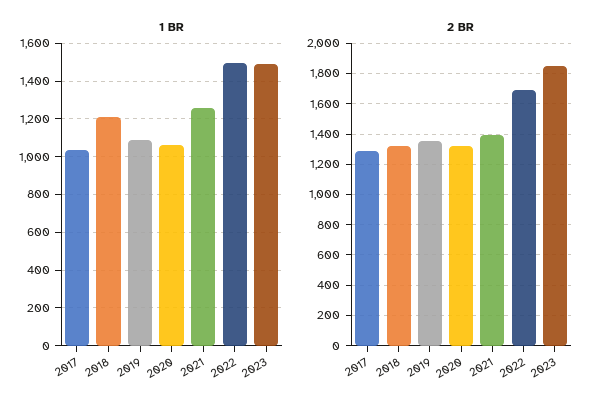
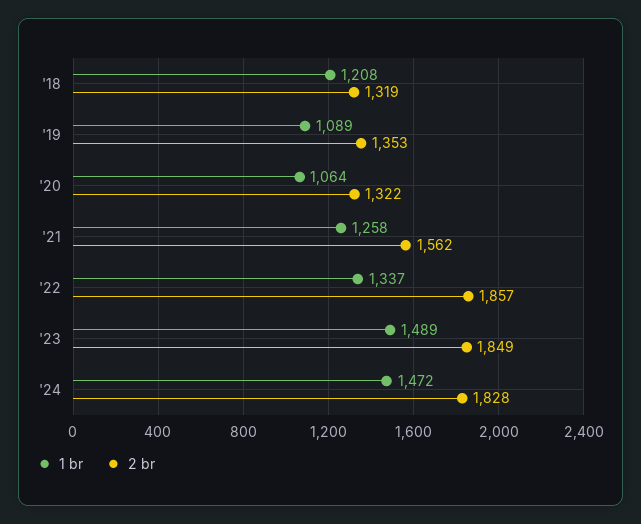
1 BR, 2017: 1050 -> none
1 BR, 2022: 1500 -> 1337
2 BR, 2017: 1300 -> none
2 BR, 2021: 1400 -> 1562
2 BR, 2022: 1700 -> 1857
1 BR, '24: none -> 1472
2 BR, '24: none -> 1828

